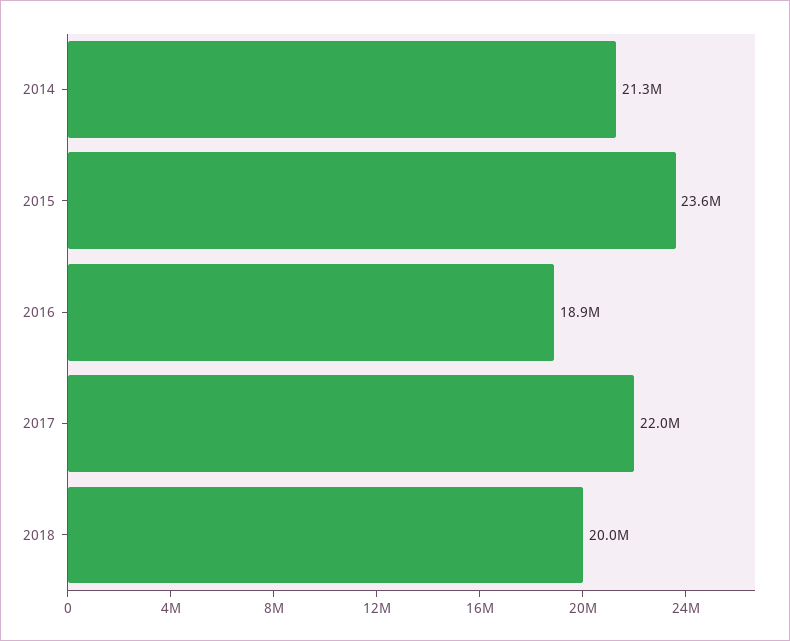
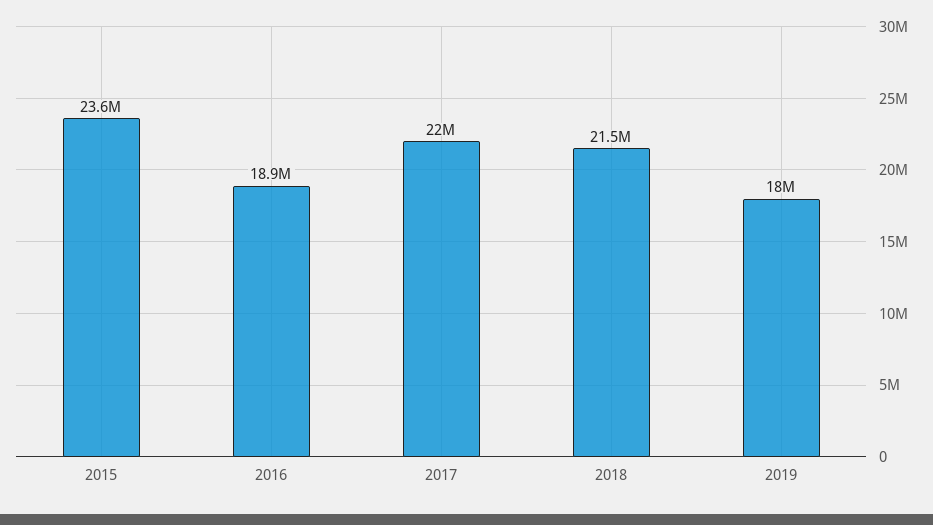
2014: 21300000 -> none
2018: 20000000 -> 21500000
2019: none -> 18000000

